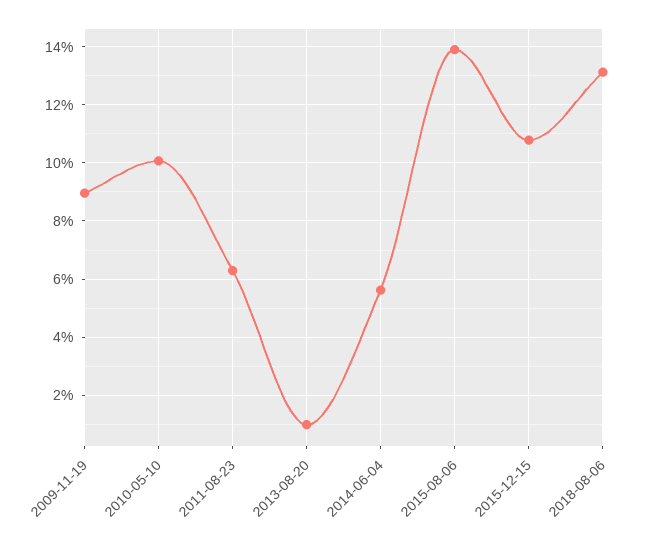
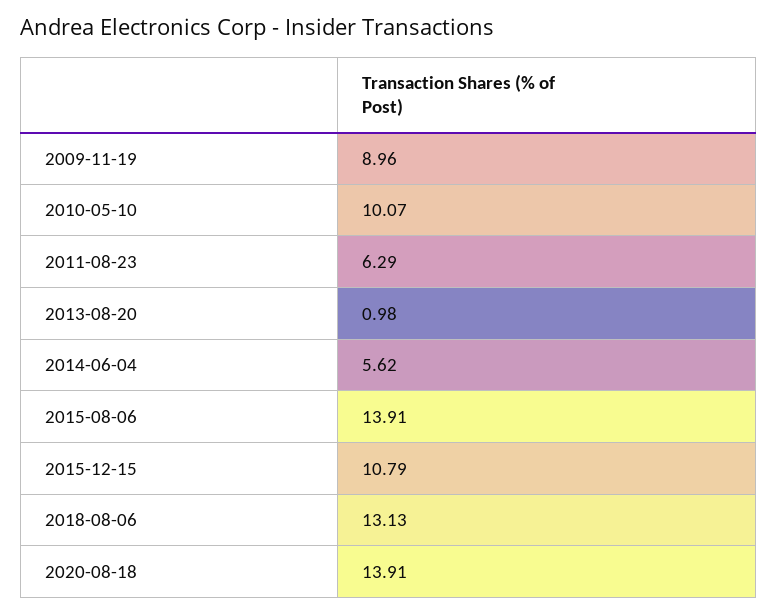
2020-08-18: none -> 13.91

